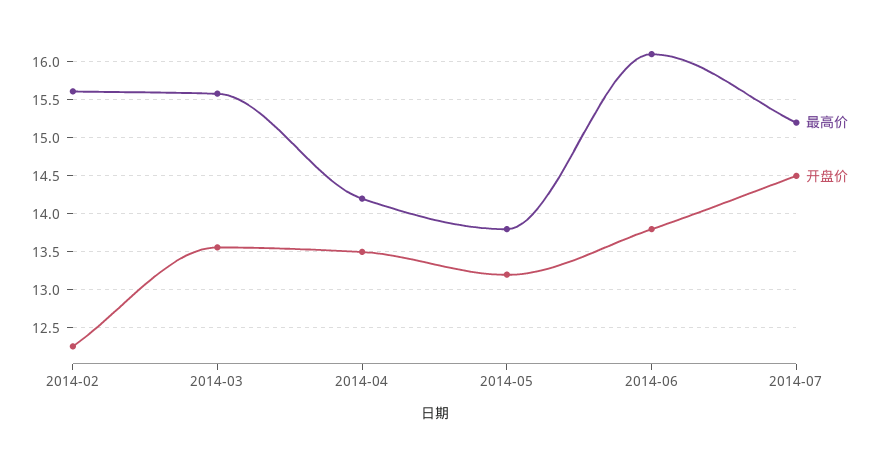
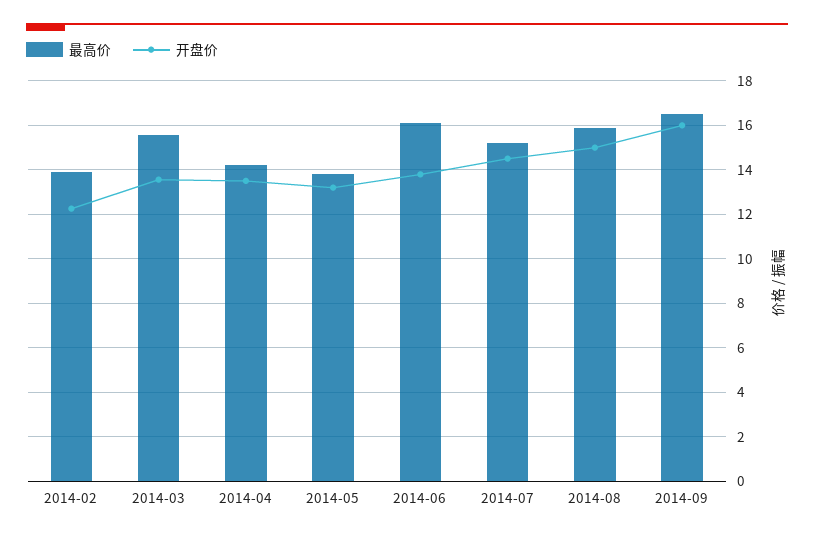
最高价, 2014-02: 15.6 -> 14
最高价, 2014-08: none -> 16
开盘价, 2014-08: none -> 15
最高价, 2014-09: none -> 16.5
开盘价, 2014-09: none -> 16

